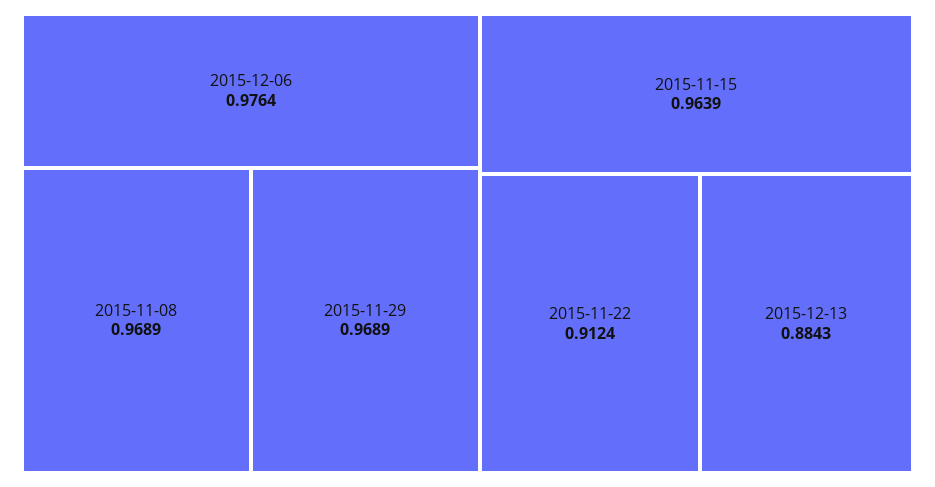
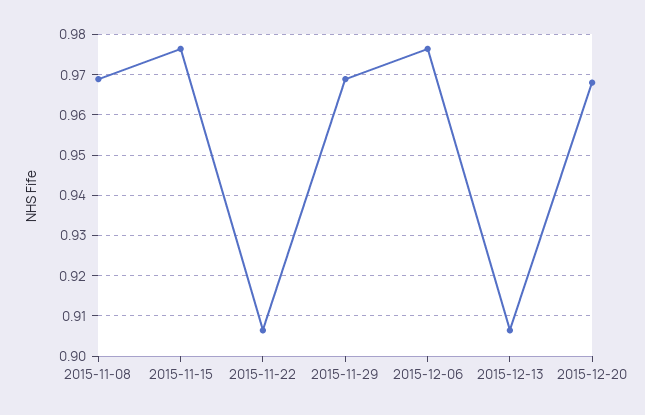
2015-11-15: 0.9639 -> 0.976
2015-11-22: 0.9124 -> 0.906
2015-12-13: 0.8843 -> 0.906
2015-12-20: none -> 0.968

